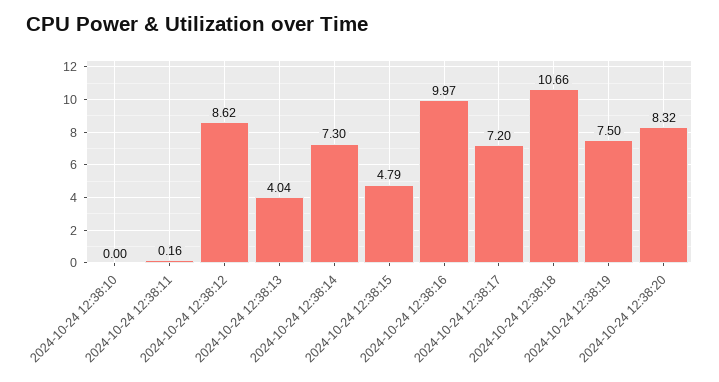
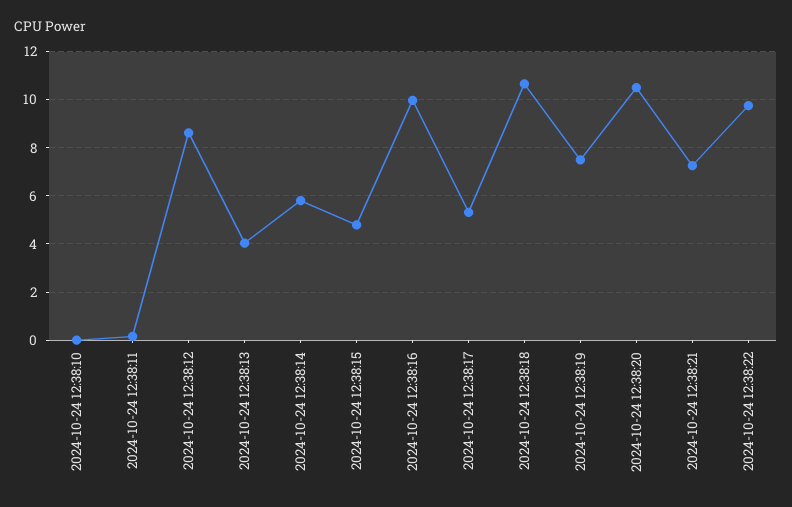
2024-10-24 12:38:14: 7.3 -> 5.75
2024-10-24 12:38:17: 7.2 -> 5.25
2024-10-24 12:38:20: 8.32 -> 10.5
2024-10-24 12:38:21: none -> 7.25
2024-10-24 12:38:22: none -> 9.75

